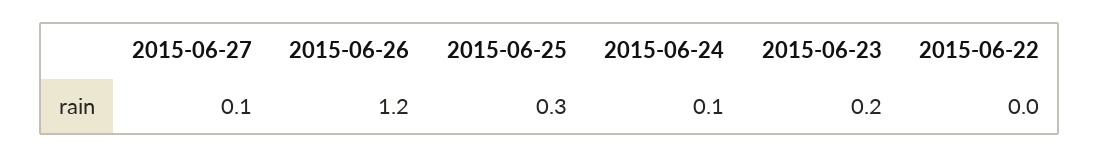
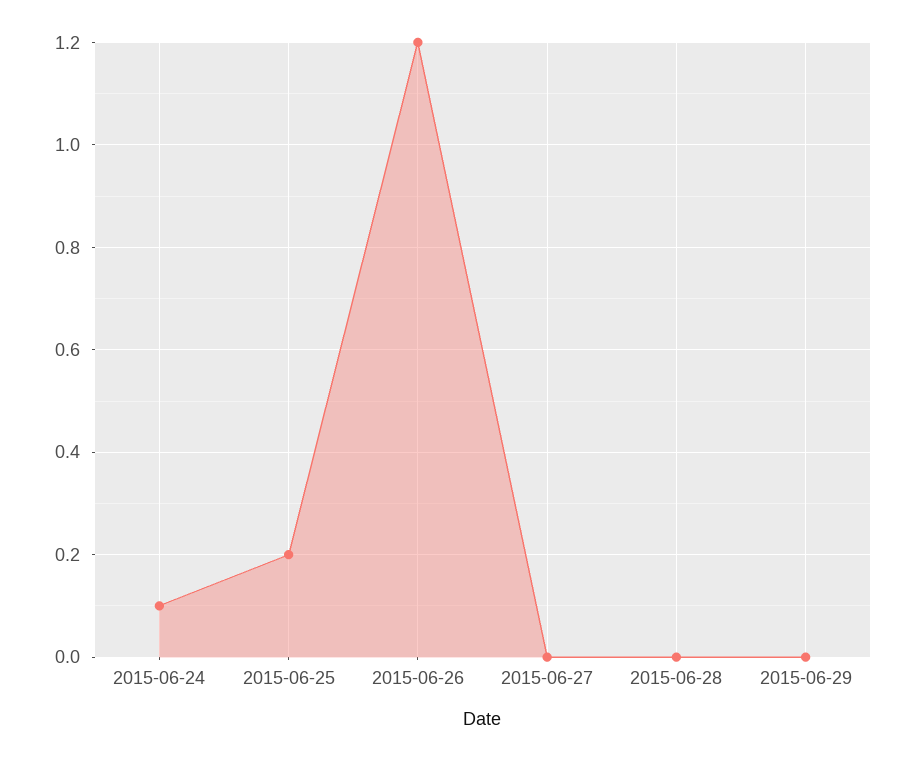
2015-06-27: 0.1 -> 0
2015-06-25: 0.3 -> 0.2
2015-06-23: 0.2 -> none
2015-06-22: 0 -> none
2015-06-28: none -> 0
2015-06-29: none -> 0

